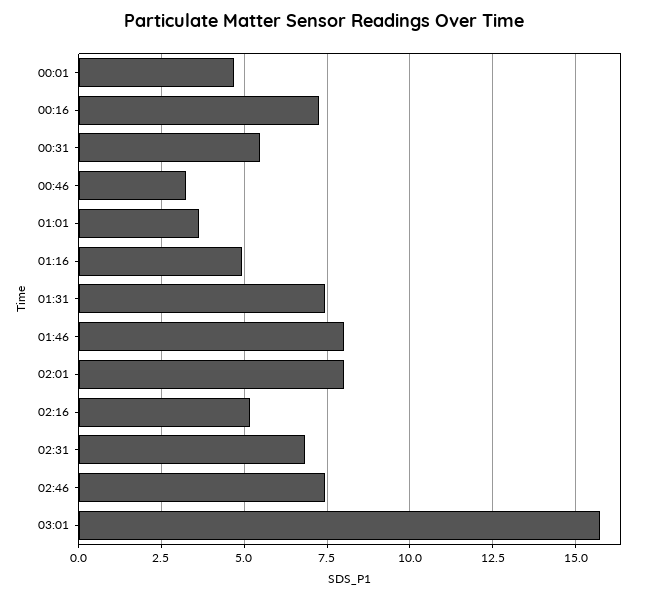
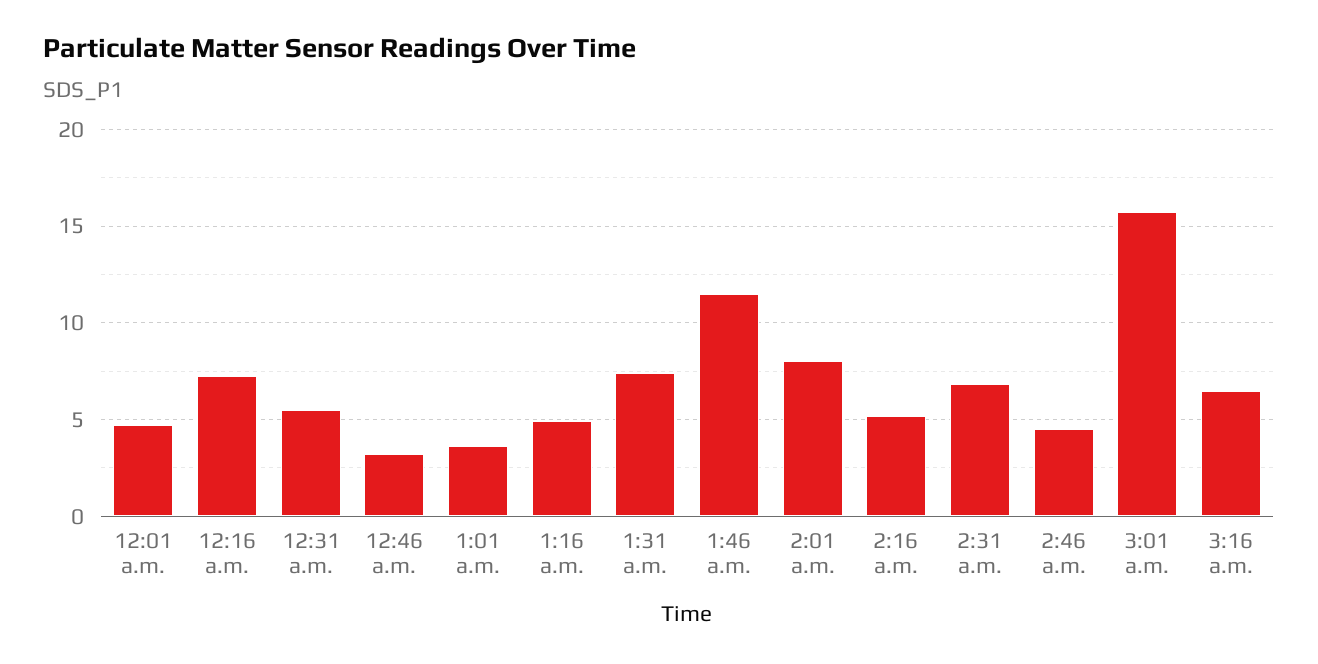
01:46: 8 -> 11.5
02:46: 7.5 -> 4.5
3:16 a.m.: none -> 6.5

